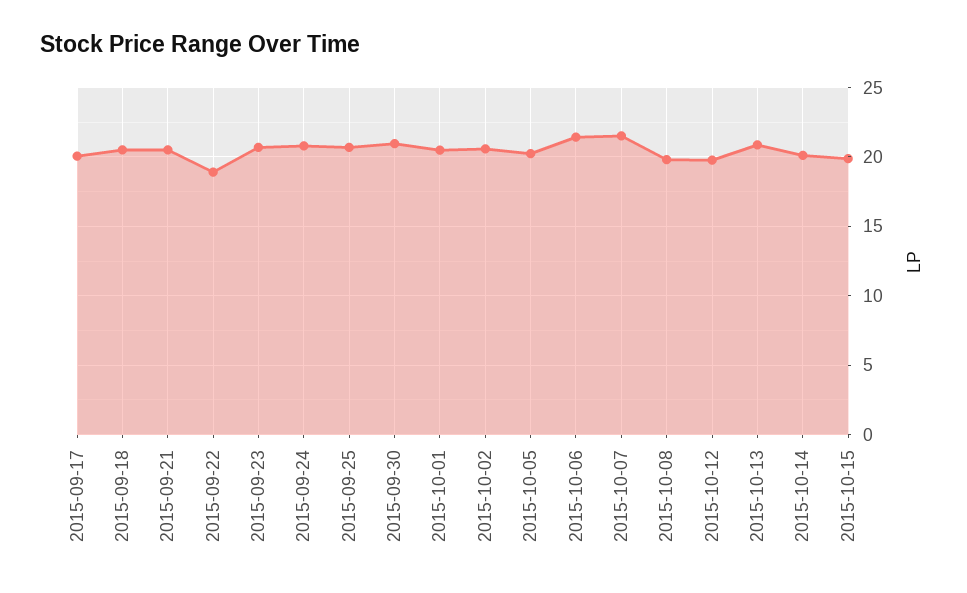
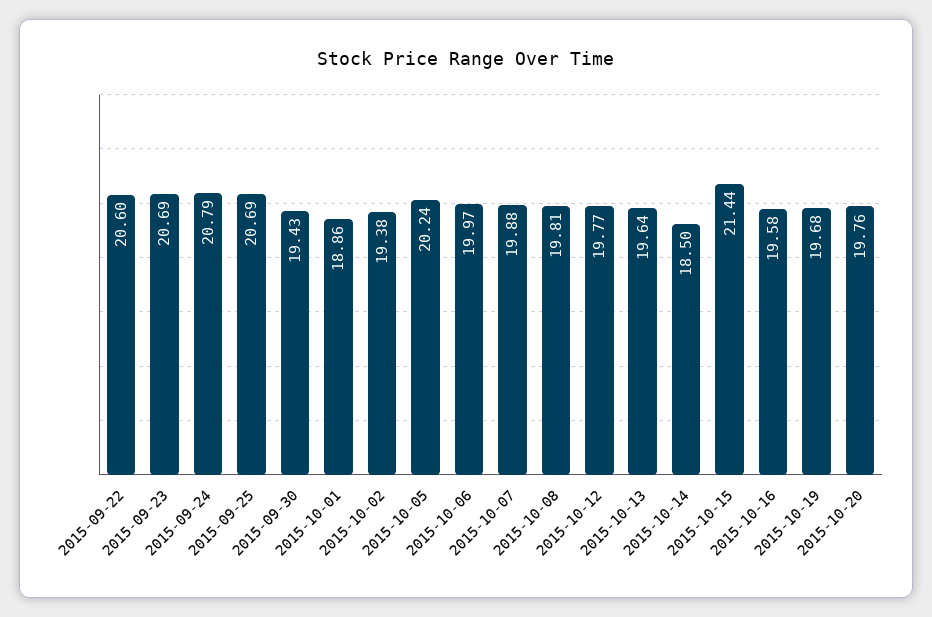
2015-09-17: 20 -> none
2015-09-18: 20.5 -> none
2015-09-21: 20.5 -> none
2015-09-22: 19 -> 20.6
2015-09-30: 21 -> 19.43
2015-10-01: 20.5 -> 18.86
2015-10-02: 20.5 -> 19.38
2015-10-06: 21.5 -> 19.97
2015-10-07: 21.5 -> 19.88
2015-10-13: 21 -> 19.64
2015-10-14: 20 -> 18.5
2015-10-15: 20 -> 21.44
2015-10-16: none -> 19.58
2015-10-19: none -> 19.68
2015-10-20: none -> 19.76

